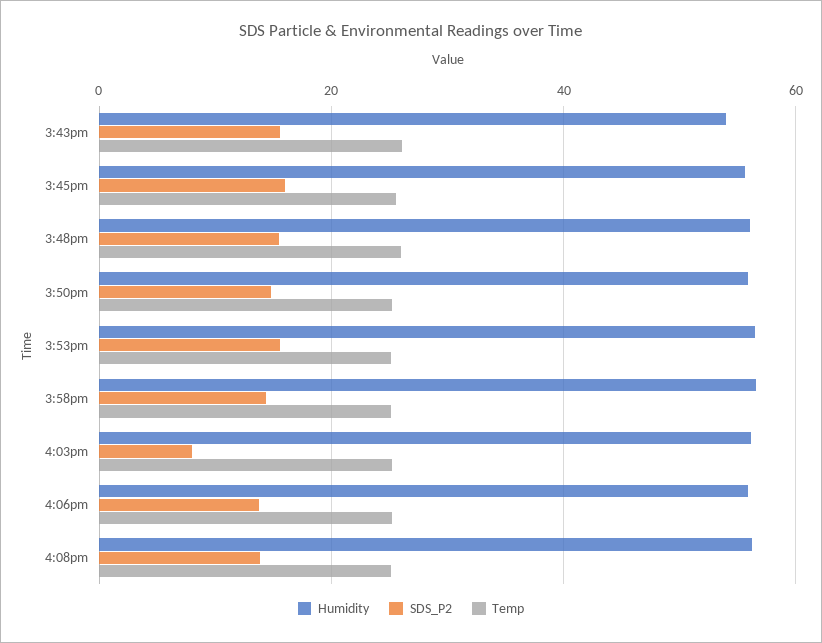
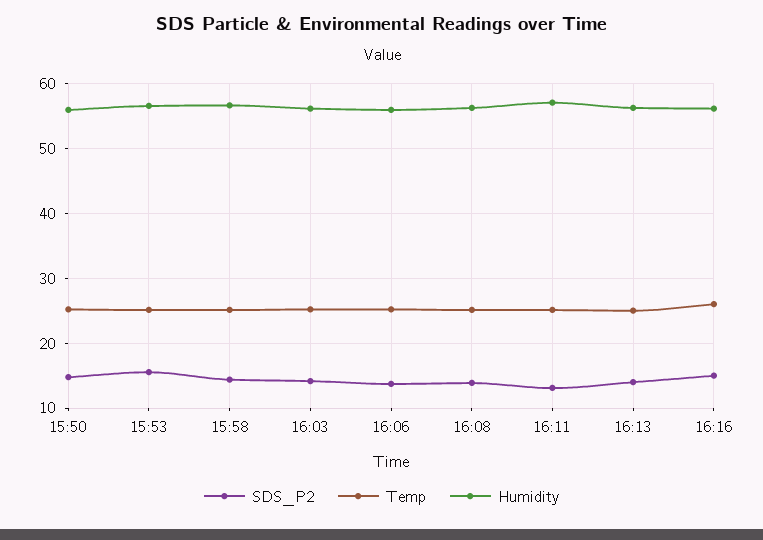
Humidity, 3:43pm: 54 -> none
SDS_P2, 3:43pm: 16 -> none
Temp, 3:43pm: 26 -> none
Humidity, 3:45pm: 56 -> none
SDS_P2, 3:45pm: 16 -> none
Temp, 3:45pm: 26 -> none
Humidity, 3:48pm: 56 -> none
SDS_P2, 3:48pm: 16 -> none
Temp, 3:48pm: 26 -> none
SDS_P2, 4:03pm: 8 -> 14
SDS_P2, 16:11: none -> 13
Temp, 16:11: none -> 25
Humidity, 16:11: none -> 57
SDS_P2, 16:13: none -> 14
Temp, 16:13: none -> 25
Humidity, 16:13: none -> 56
SDS_P2, 16:16: none -> 15
Temp, 16:16: none -> 26
Humidity, 16:16: none -> 56

